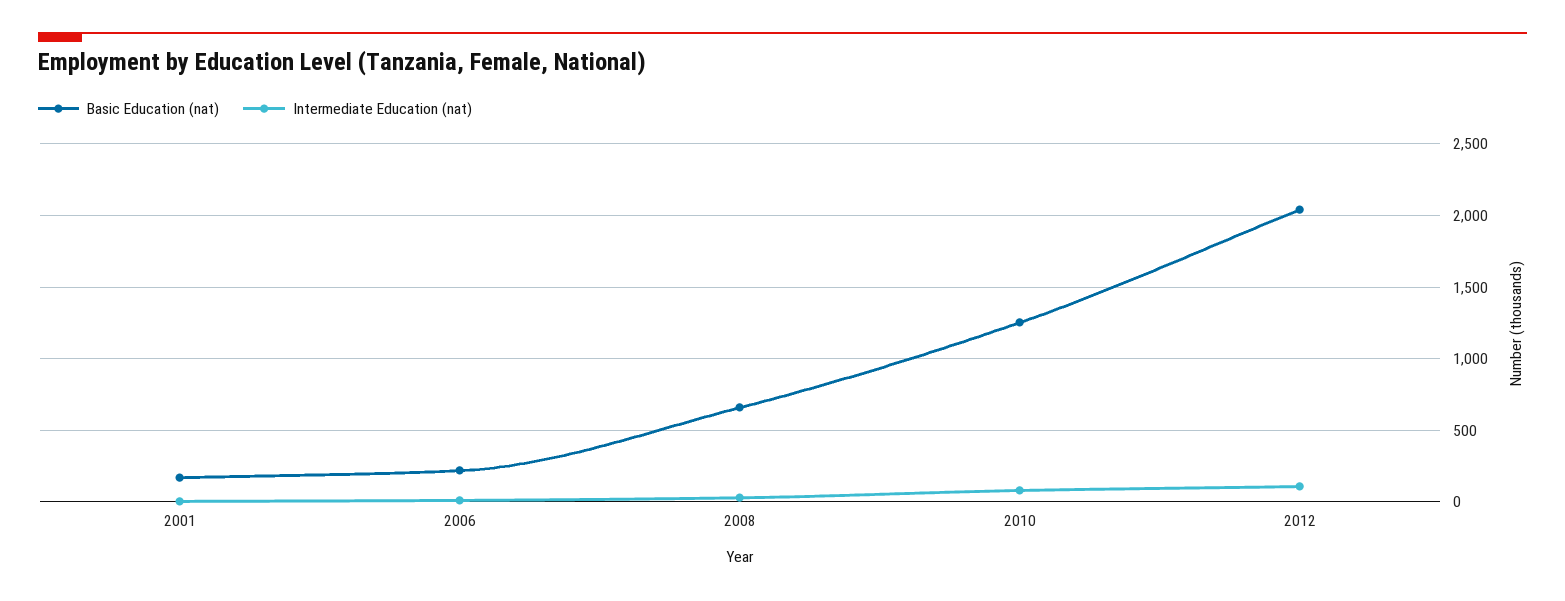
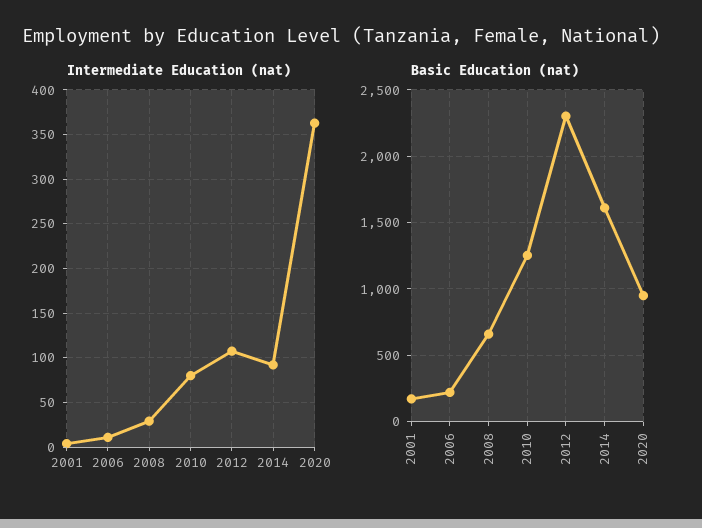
Basic Education (nat), 2012: 2050 -> 2300
Intermediate Education (nat), 2014: none -> 90
Intermediate Education (nat), 2020: none -> 360
Basic Education (nat), 2014: none -> 1600
Basic Education (nat), 2020: none -> 950

